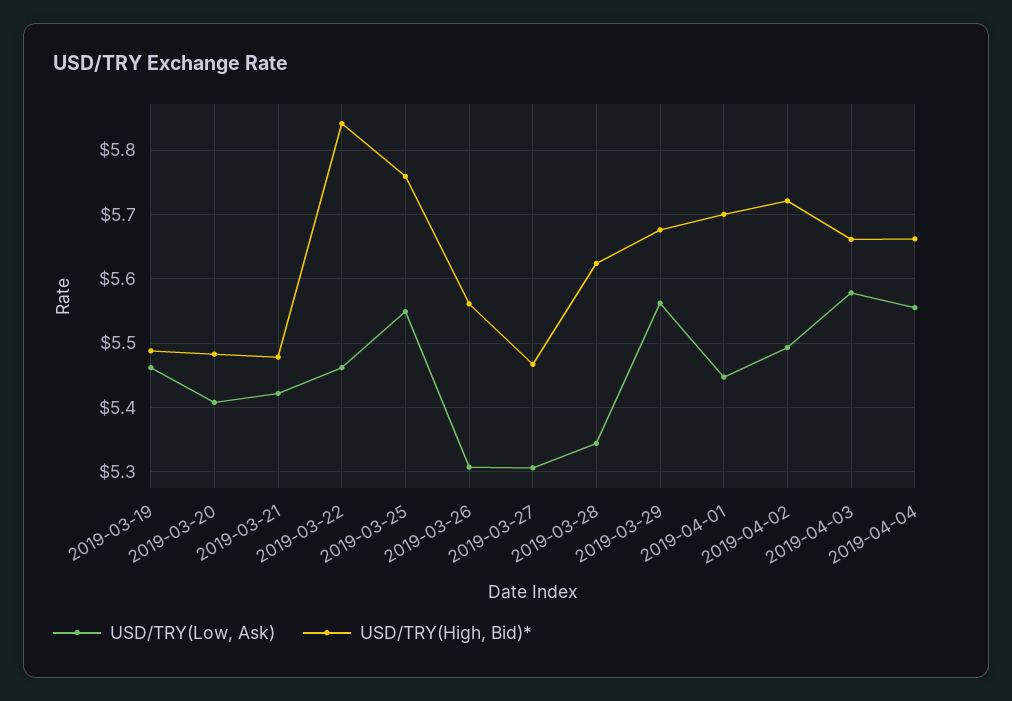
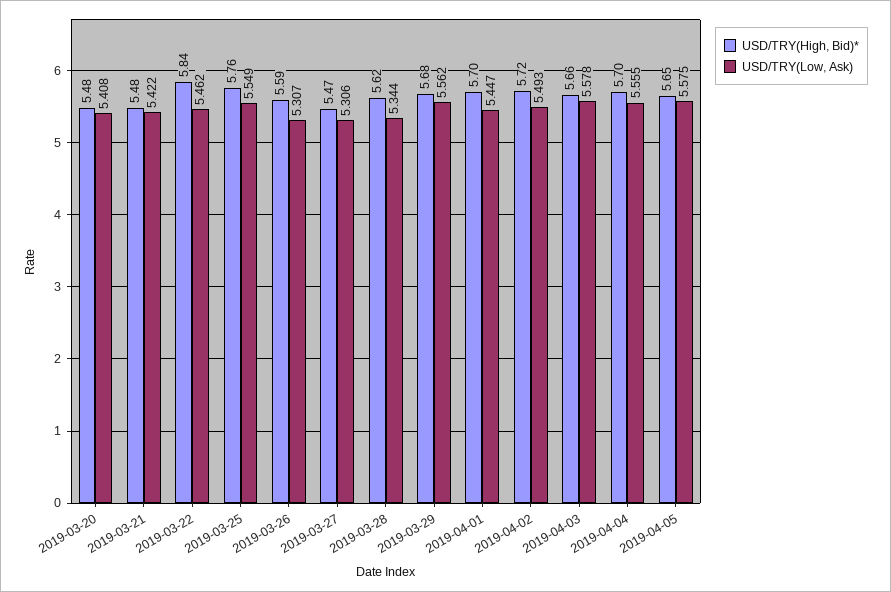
USD/TRY(Low, Ask), 2019-03-19: 5.46 -> none
USD/TRY(High, Bid)*, 2019-03-19: 5.49 -> none
USD/TRY(High, Bid)*, 2019-03-26: 5.56 -> 5.59
USD/TRY(High, Bid)*, 2019-04-04: 5.66 -> 5.7
USD/TRY(High, Bid)*, 2019-04-05: none -> 5.65
USD/TRY(Low, Ask), 2019-04-05: none -> 5.575

